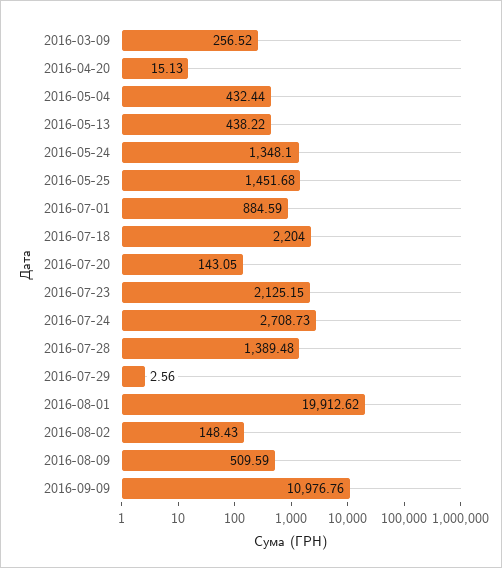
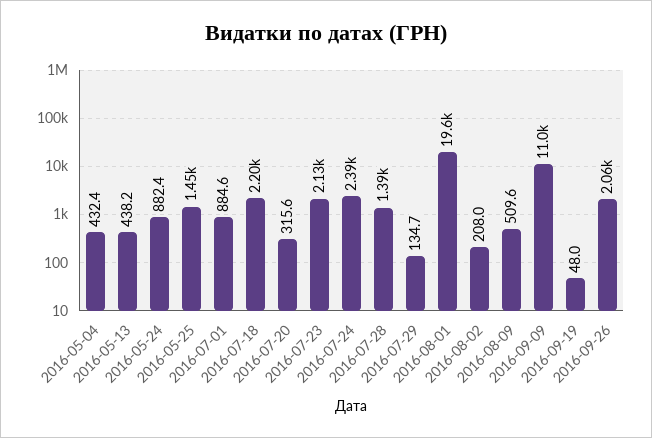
2016-03-09: 256.52 -> none
2016-04-20: 15.13 -> none
2016-05-24: 1348.1 -> 882.4
2016-07-20: 143.05 -> 315.6
2016-07-24: 2708.73 -> 2390
2016-07-29: 2.56 -> 134.7
2016-08-01: 19912.62 -> 19600
2016-08-02: 148.43 -> 208
2016-09-19: none -> 48
2016-09-26: none -> 2060

